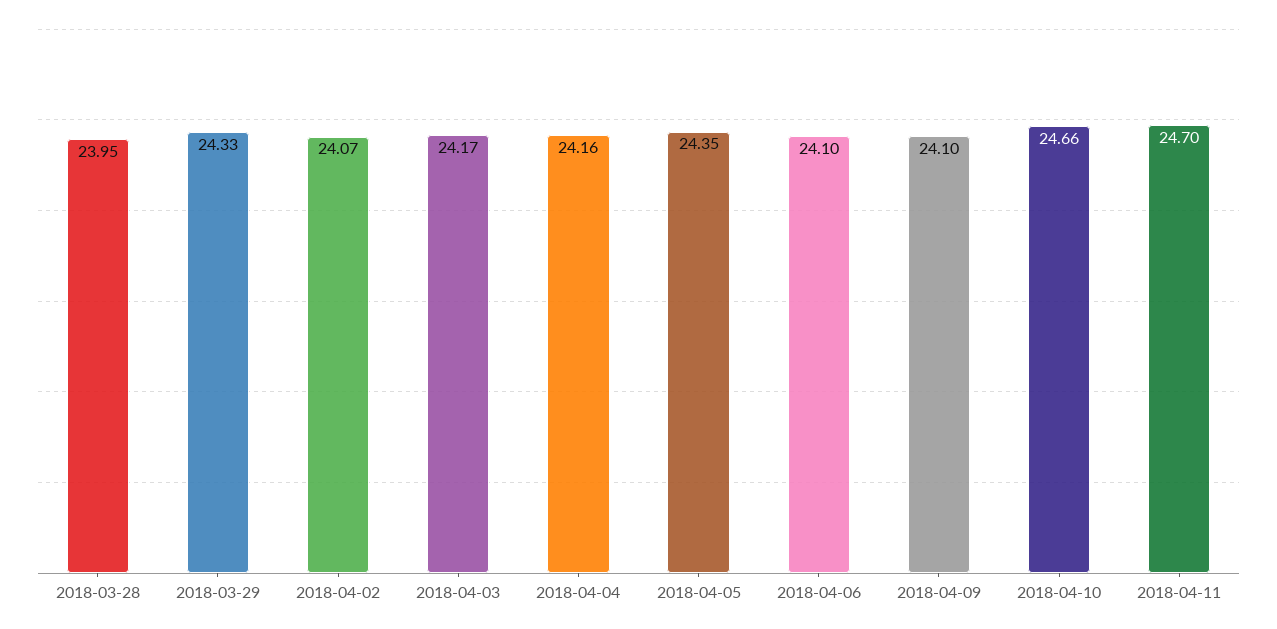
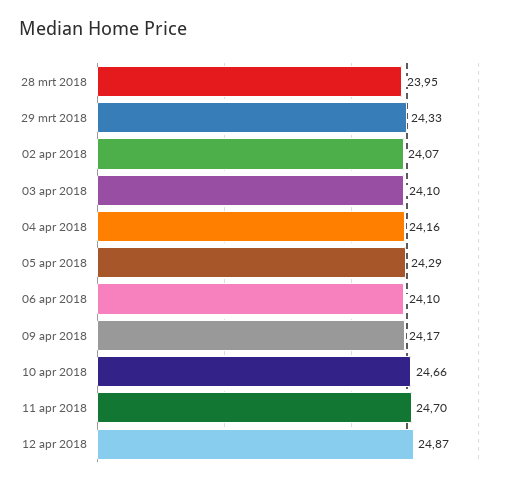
2018-04-03: 24.17 -> 24.1
2018-04-05: 24.35 -> 24.29
2018-04-09: 24.1 -> 24.17
12 apr 2018: none -> 24.87

